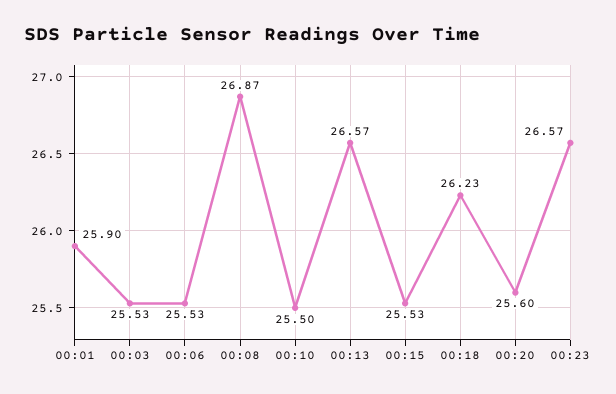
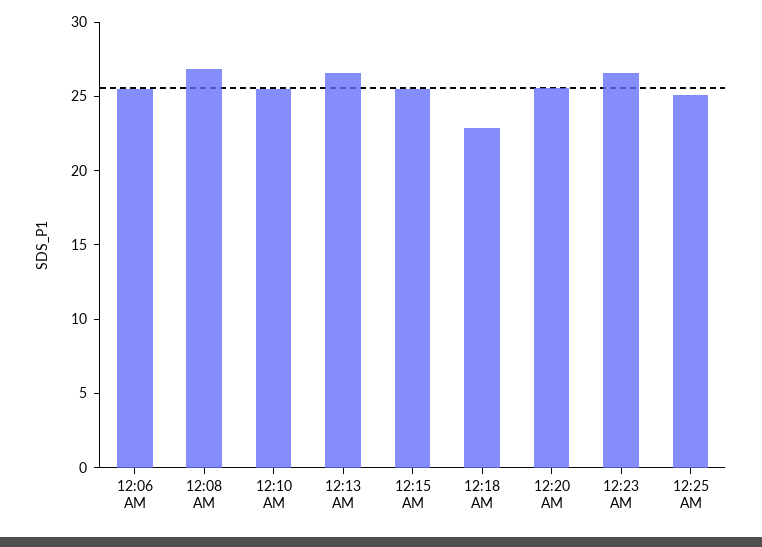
00:01: 25.9 -> none
00:03: 25.53 -> none
00:18: 26.23 -> 23
12:25 AM: none -> 25

